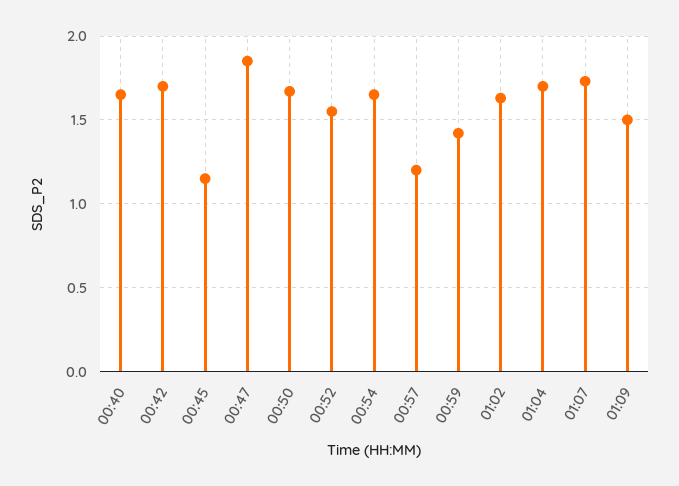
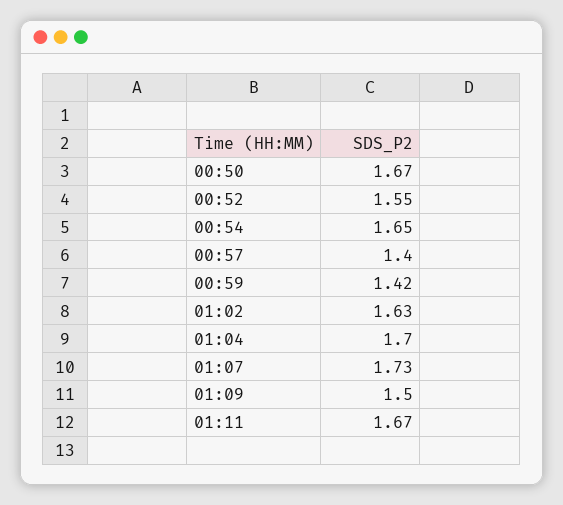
00:40: 1.65 -> none
00:42: 1.7 -> none
00:45: 1.15 -> none
00:47: 1.85 -> none
00:57: 1.2 -> 1.4
01:11: none -> 1.67

